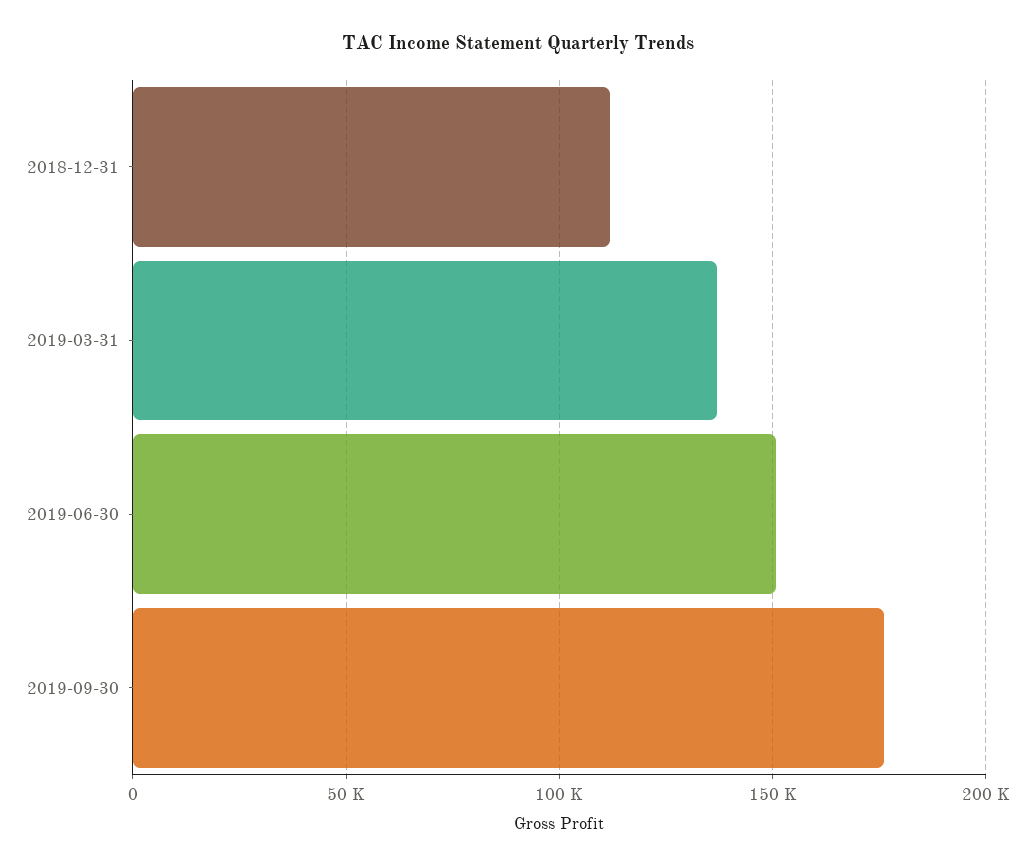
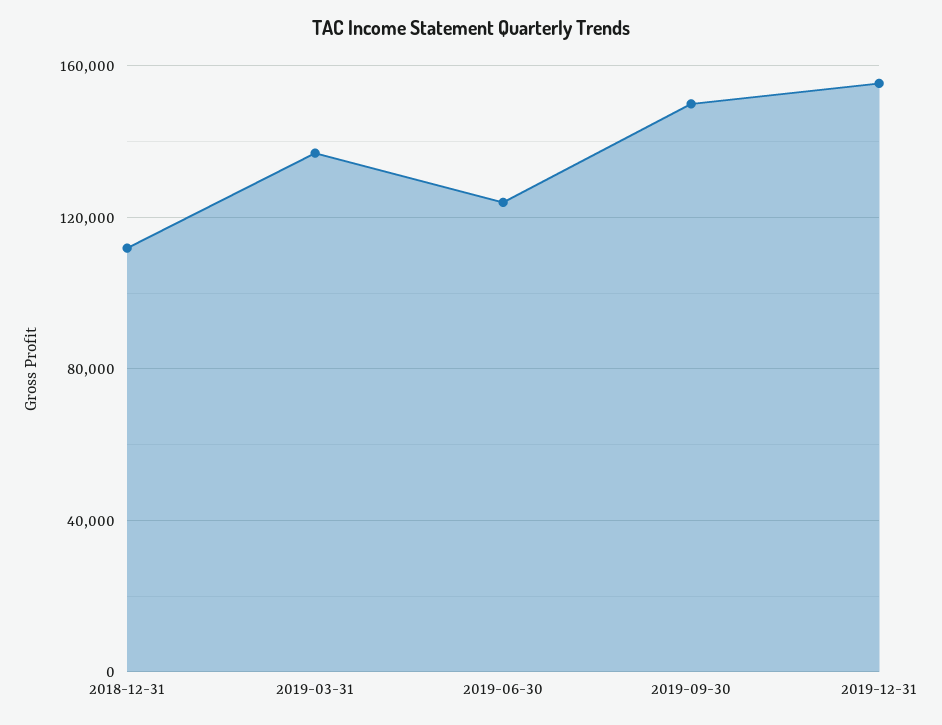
2019-06-30: 150000 -> 125000
2019-09-30: 175000 -> 150000
2019-12-31: none -> 155000

